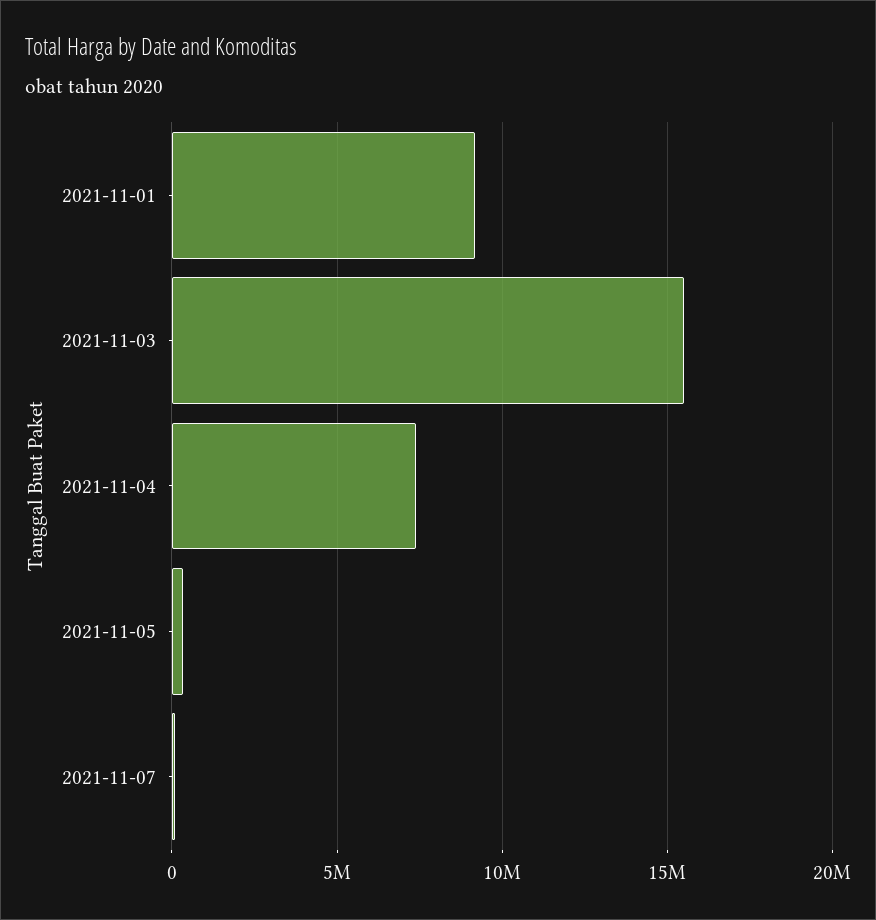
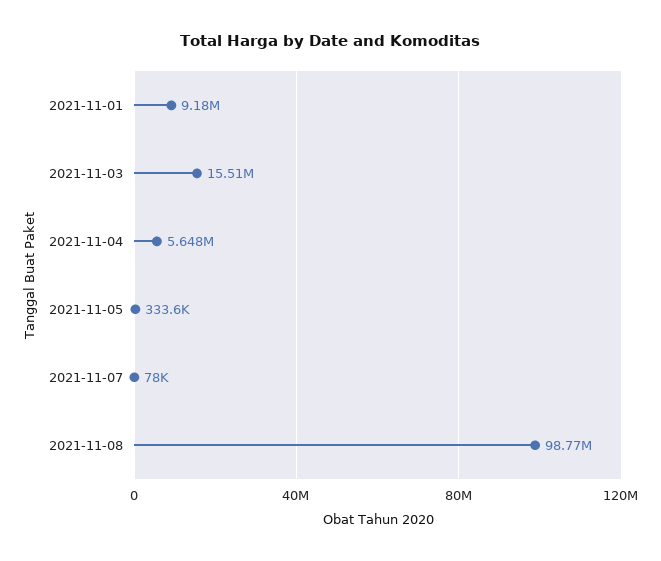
2021-11-04: 7500000 -> 5648000
2021-11-08: none -> 98770000

